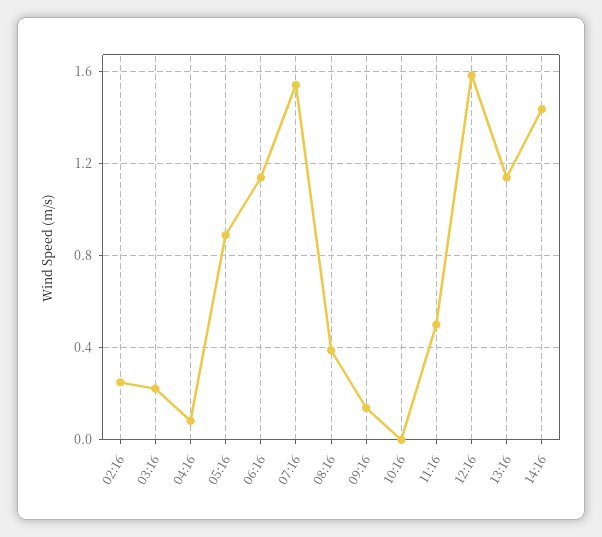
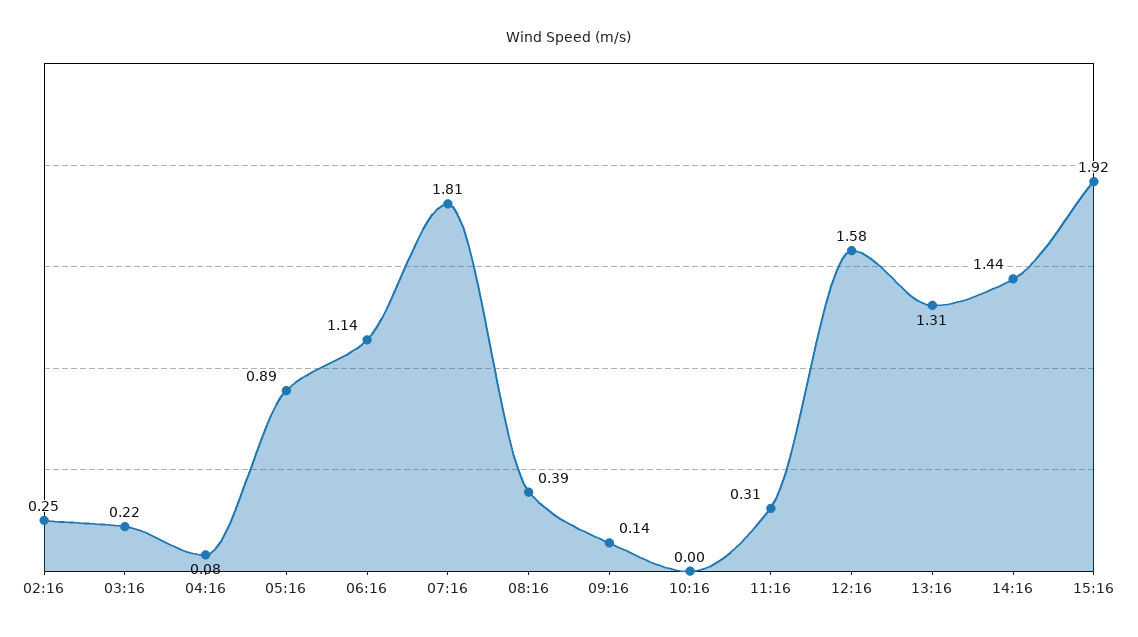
07:16: 1.55 -> 1.81
11:16: 0.5 -> 0.31
13:16: 1.15 -> 1.31
15:16: none -> 1.92

